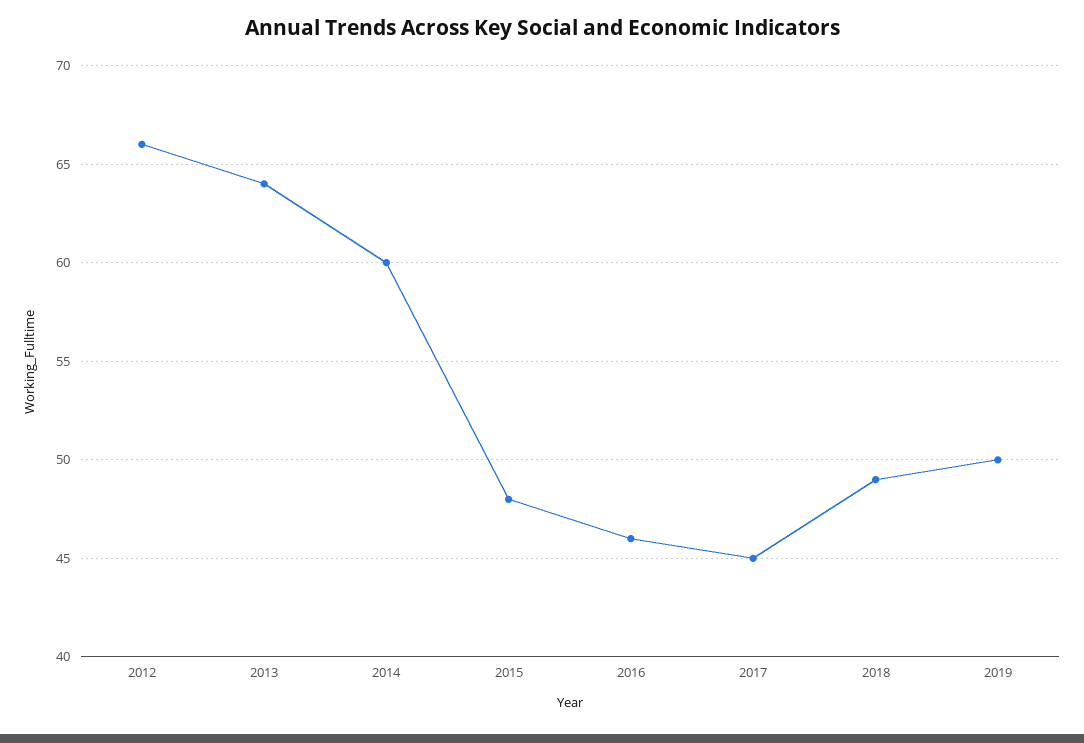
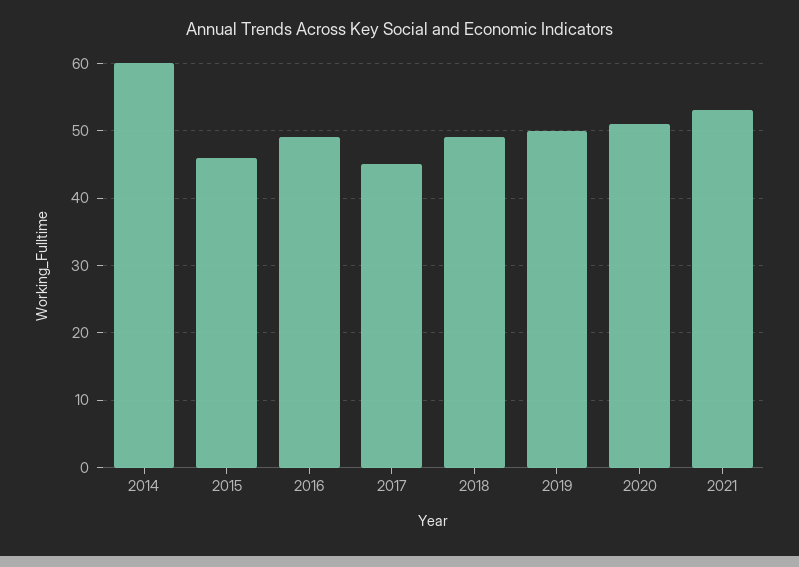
2012: 66 -> none
2013: 64 -> none
2015: 48 -> 46
2016: 46 -> 49
2020: none -> 51
2021: none -> 53

